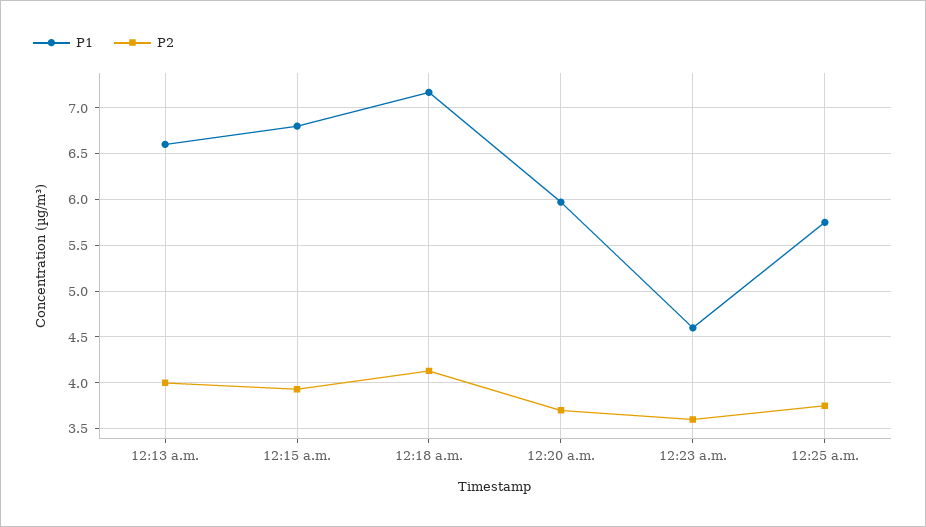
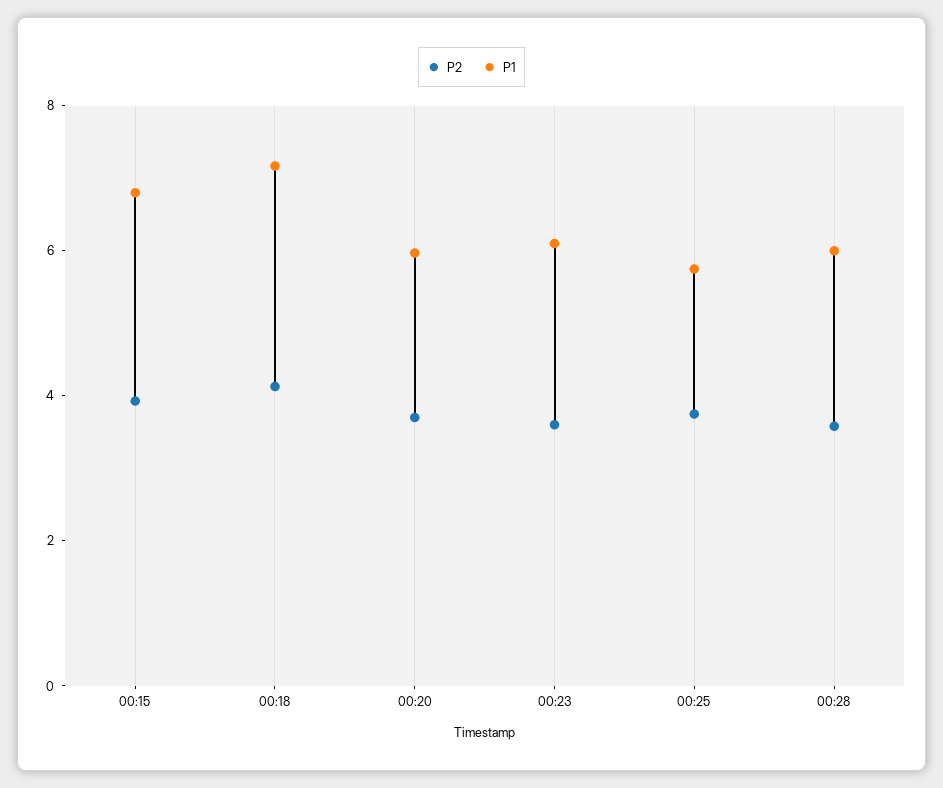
P1, 12:13 a.m.: 6.6 -> none
P2, 12:13 a.m.: 4 -> none
P1, 12:23 a.m.: 4.6 -> 6
P2, 00:28: none -> 3.5
P1, 00:28: none -> 6

